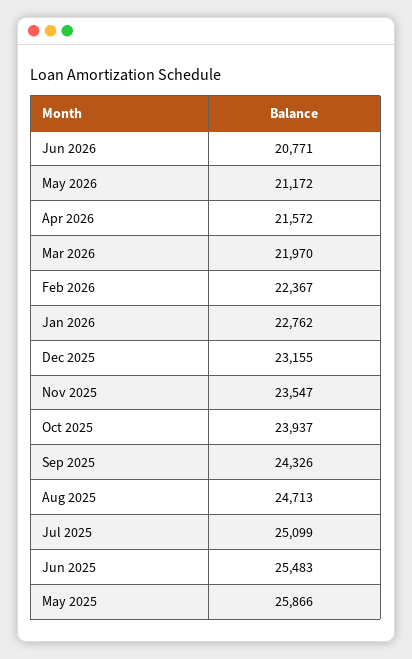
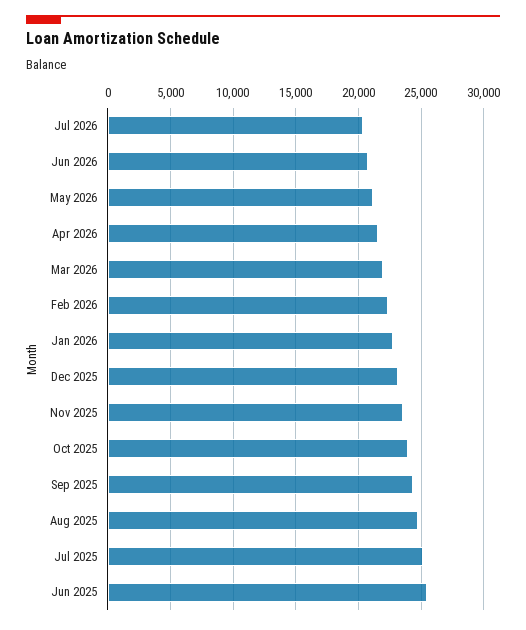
May 2025: 25866 -> none
Jul 2026: none -> 20500

